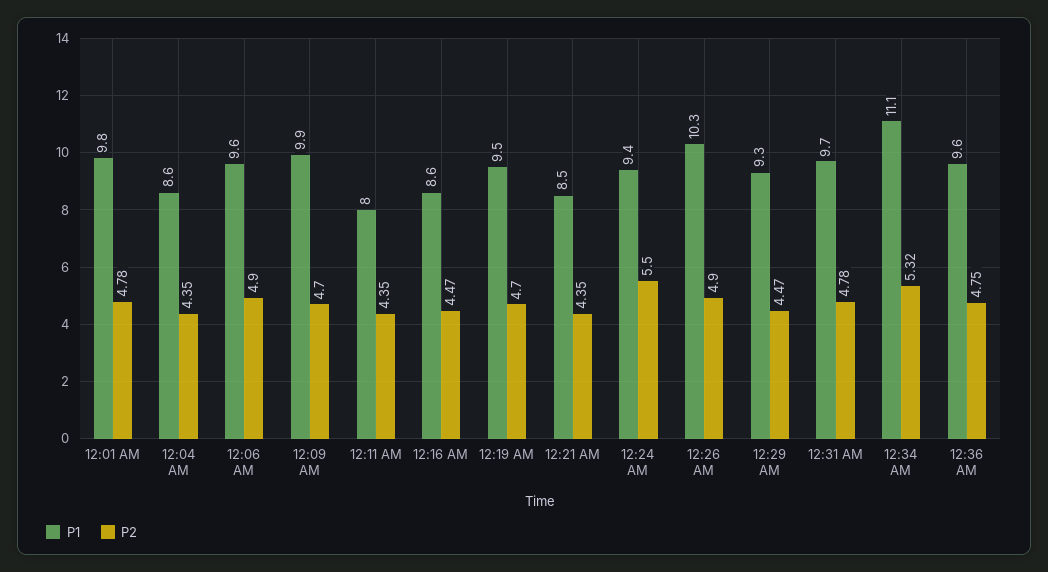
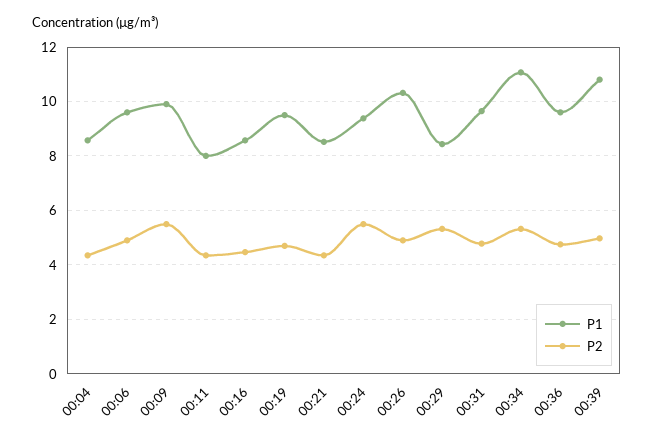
P1, 12:01 AM: 9.8 -> none
P2, 12:01 AM: 4.78 -> none
P2, 12:09 AM: 4.7 -> 5.5
P1, 12:29 AM: 9.3 -> 8.5
P2, 12:29 AM: 4.47 -> 5.25
P1, 00:39: none -> 10.75
P2, 00:39: none -> 5

